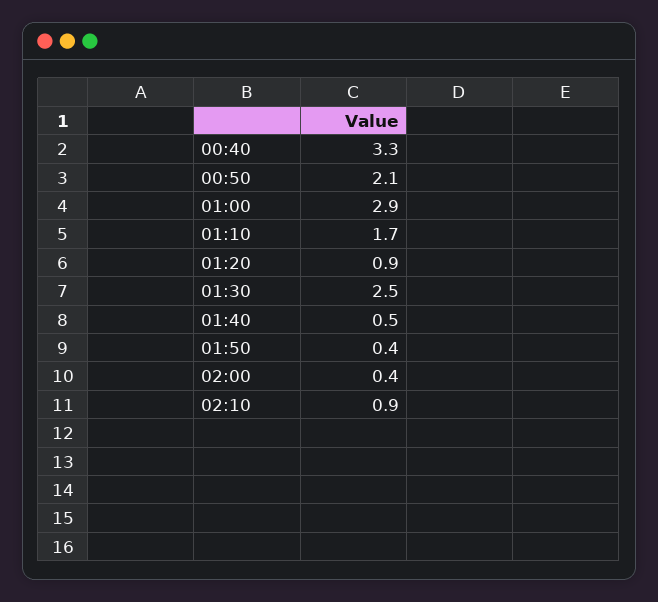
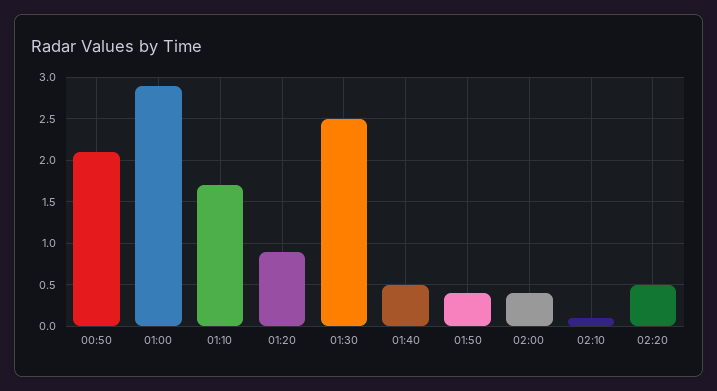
00:40: 3.3 -> none
02:10: 0.9 -> 0.1
02:20: none -> 0.5

